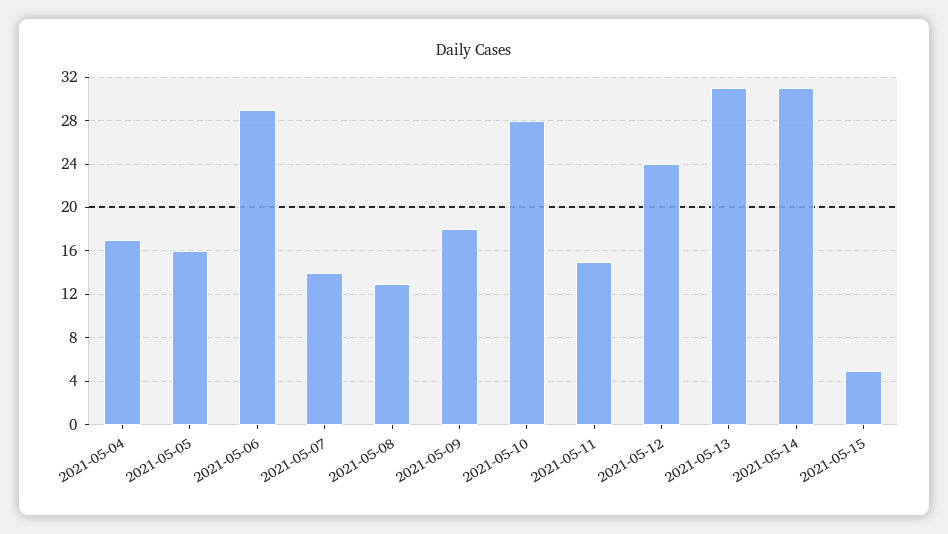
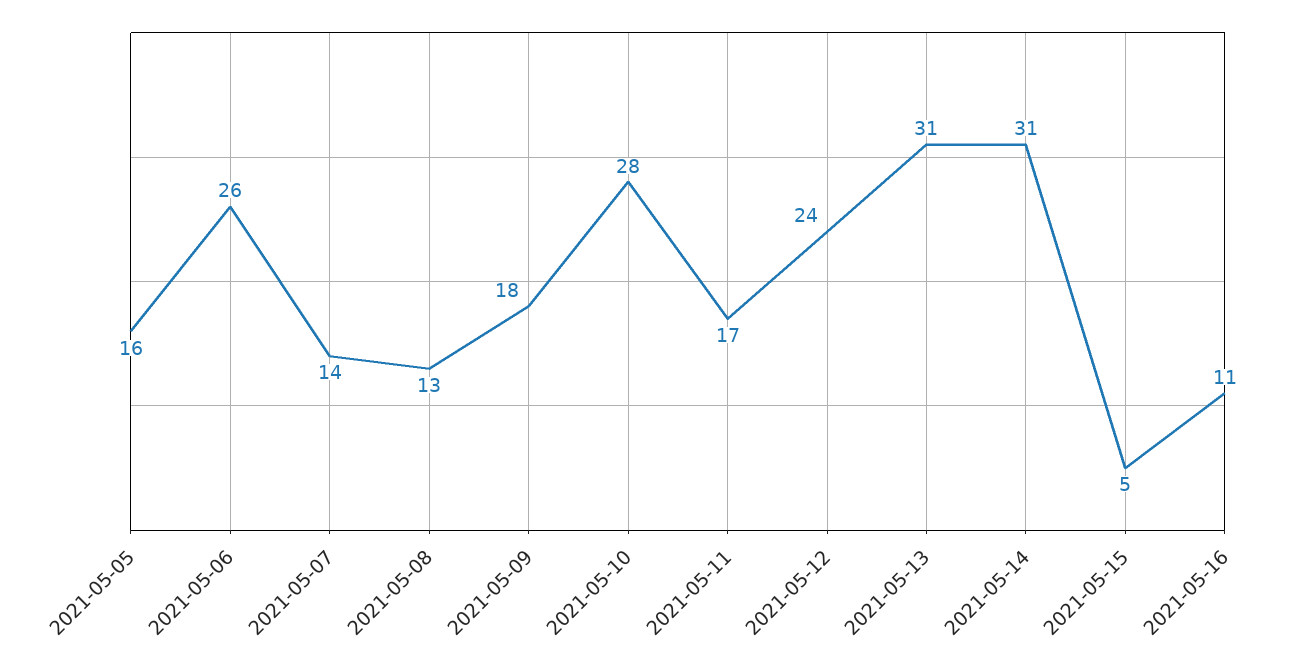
2021-05-04: 17 -> none
2021-05-06: 29 -> 26
2021-05-11: 15 -> 17
2021-05-16: none -> 11

